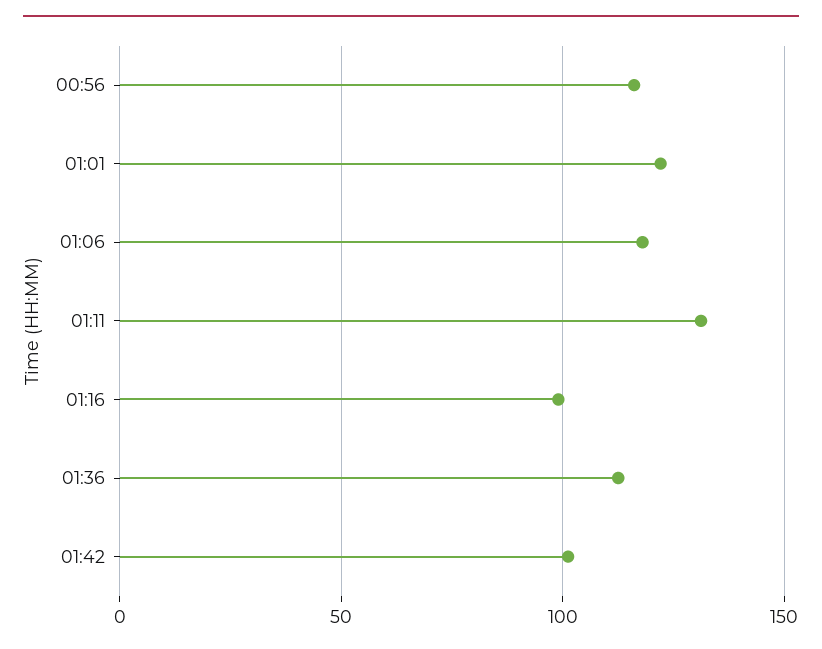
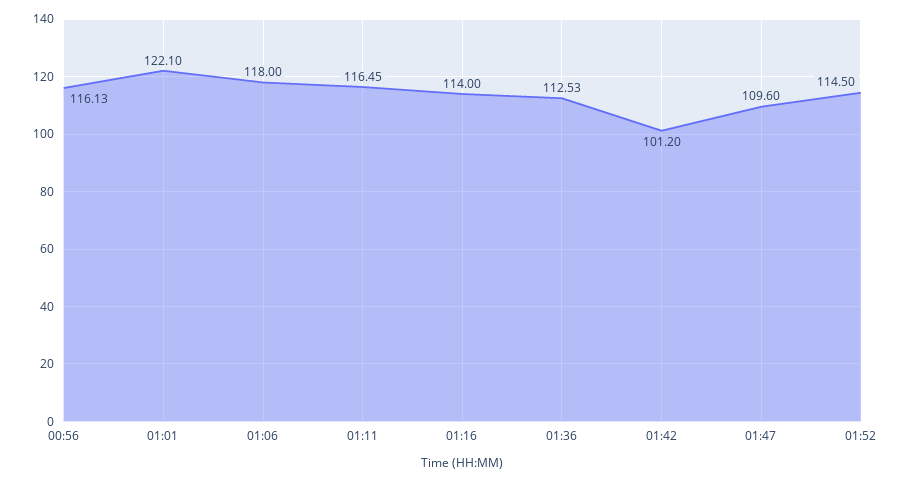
01:11: 130 -> 116.45
01:16: 100 -> 114
01:47: none -> 109.6
01:52: none -> 114.5

